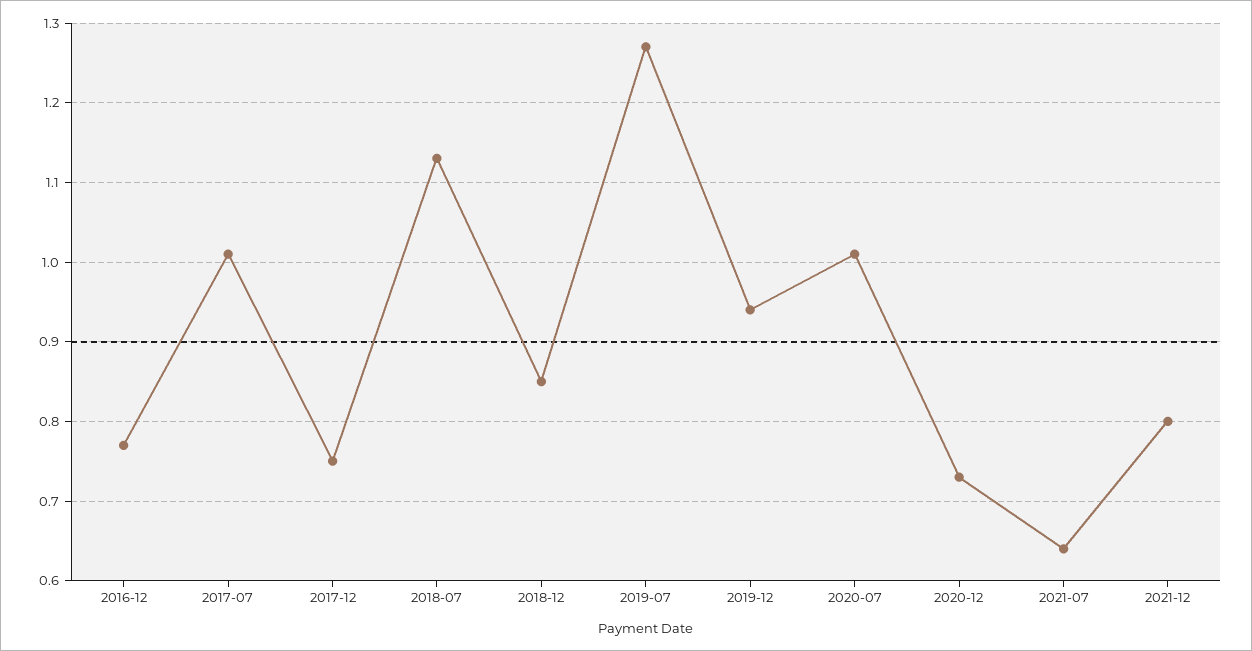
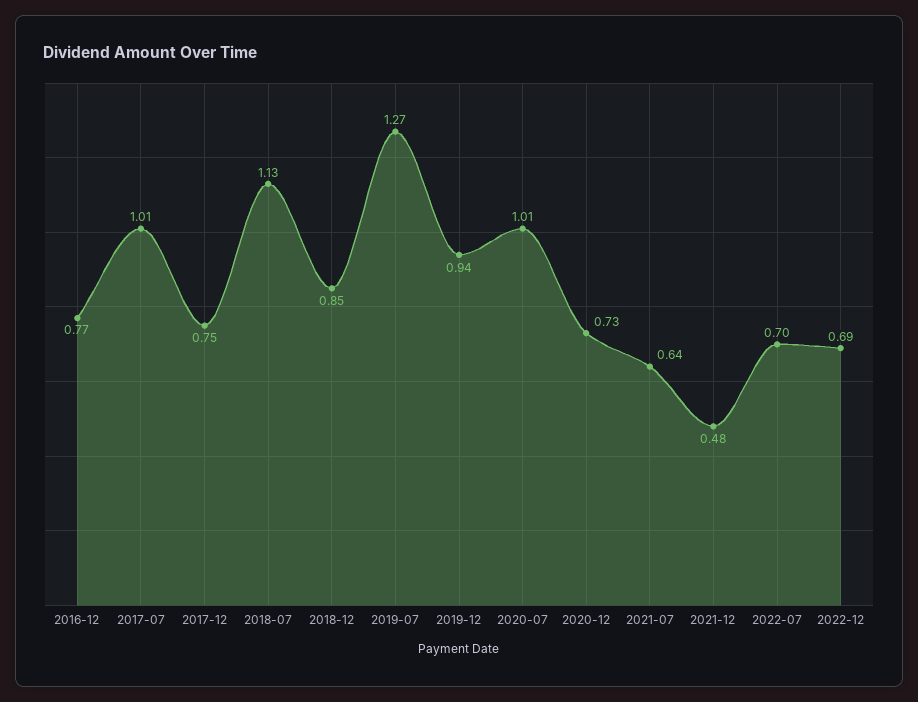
2021-12: 0.8 -> 0.48
2022-07: none -> 0.7
2022-12: none -> 0.69

